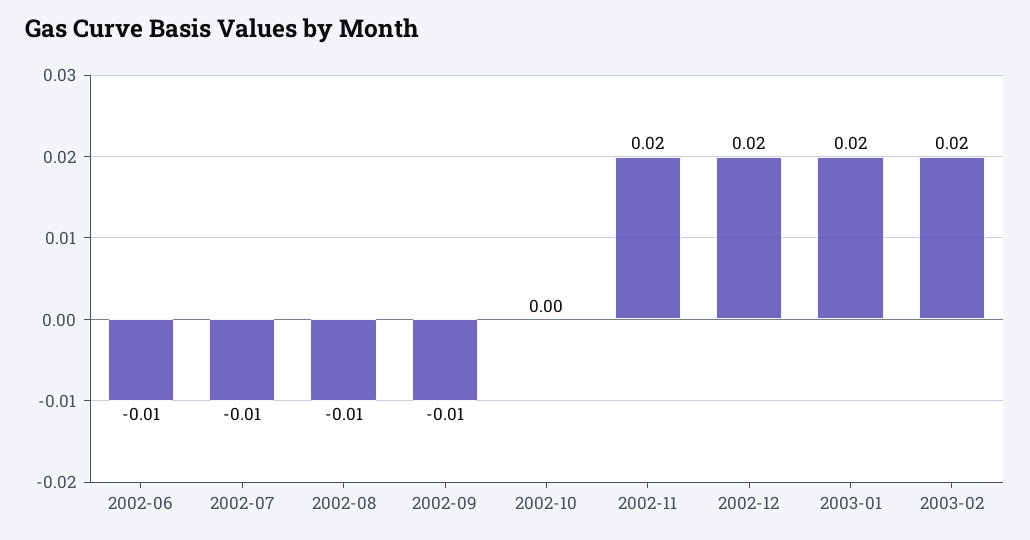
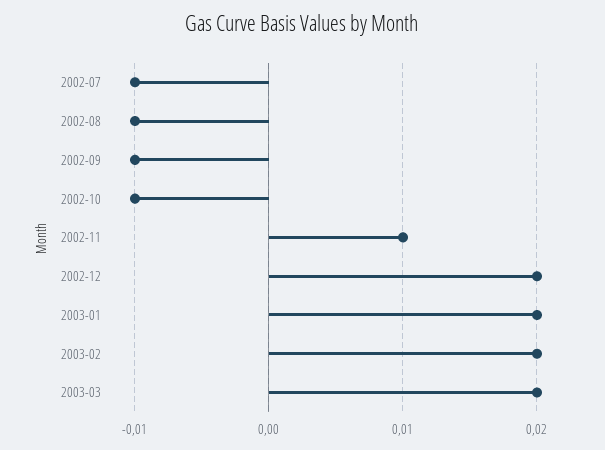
2002-06: -0.01 -> none
2002-10: 0 -> -0.01
2002-11: 0.02 -> 0.01
2003-03: none -> 0.02

